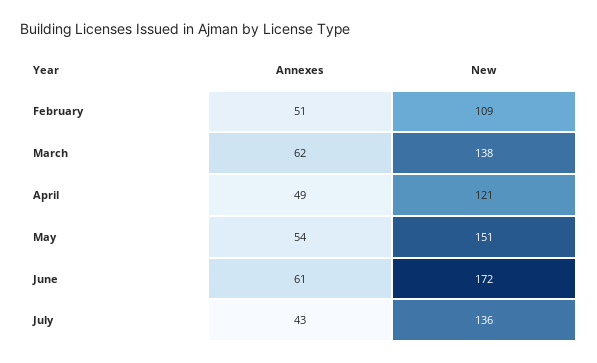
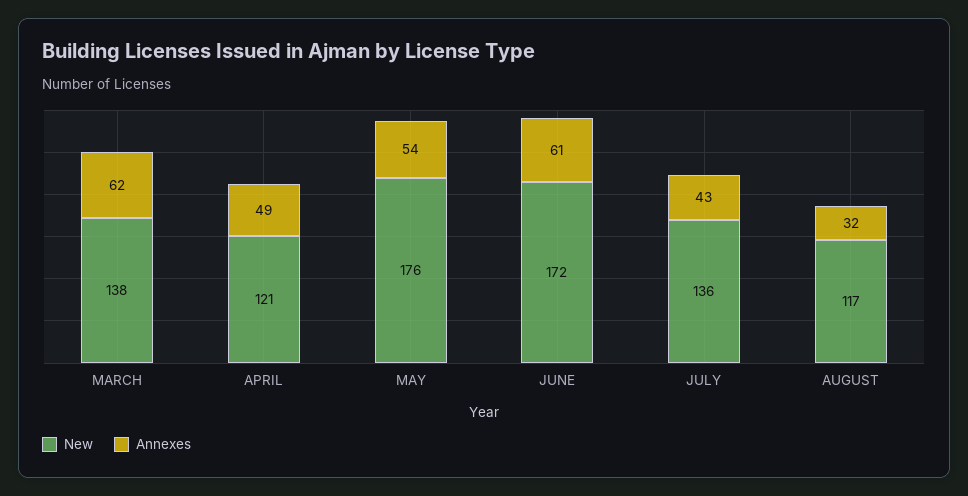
Annexes, February: 51 -> none
New, February: 109 -> none
New, May: 151 -> 176
New, AUGUST: none -> 117
Annexes, AUGUST: none -> 32

